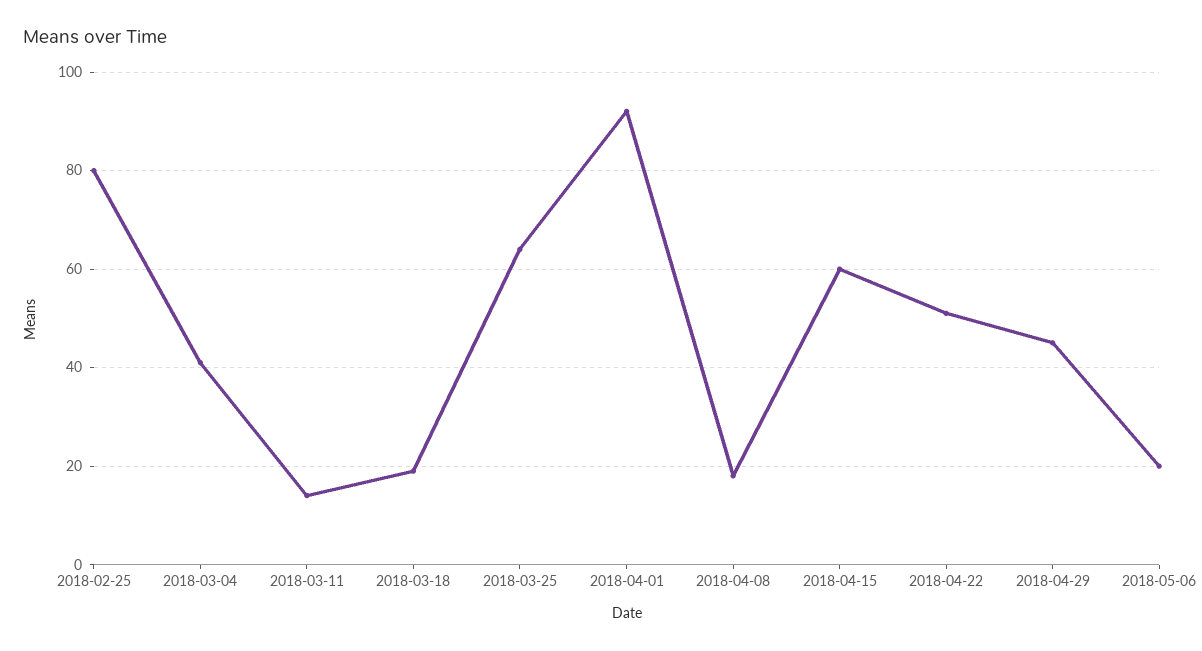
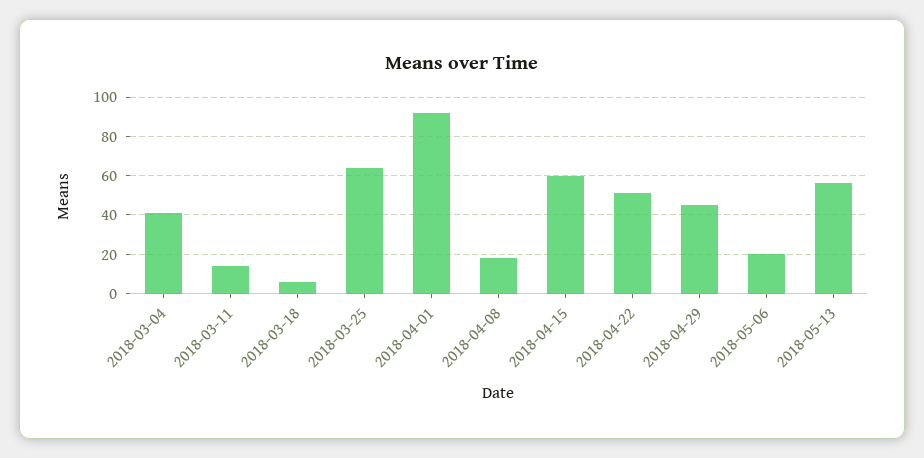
2018-02-25: 80 -> none
2018-03-18: 20 -> 5
2018-05-13: none -> 55

